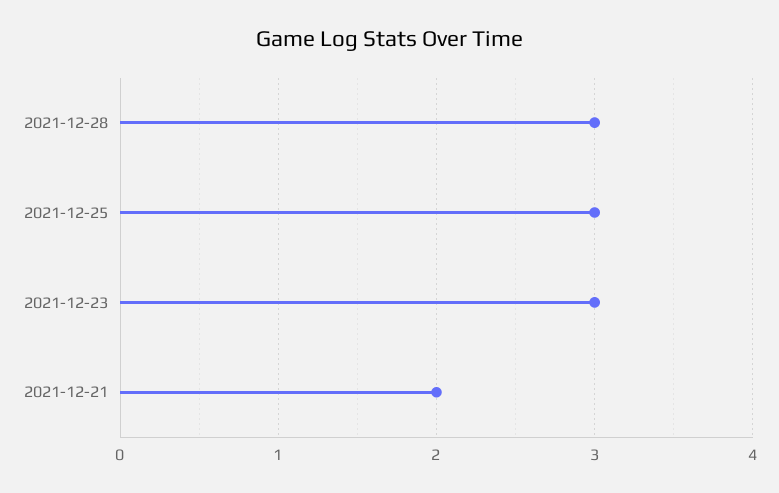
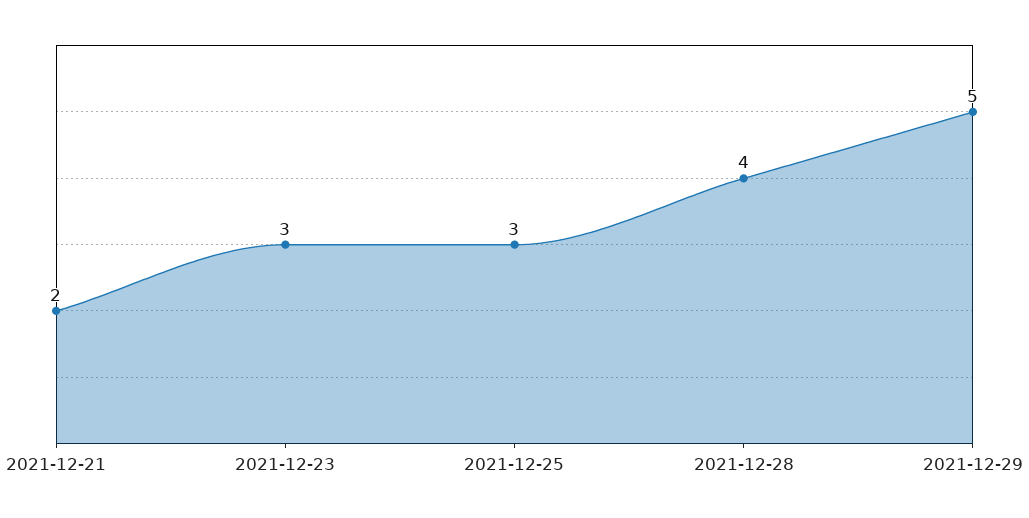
2021-12-28: 3 -> 4
2021-12-29: none -> 5

